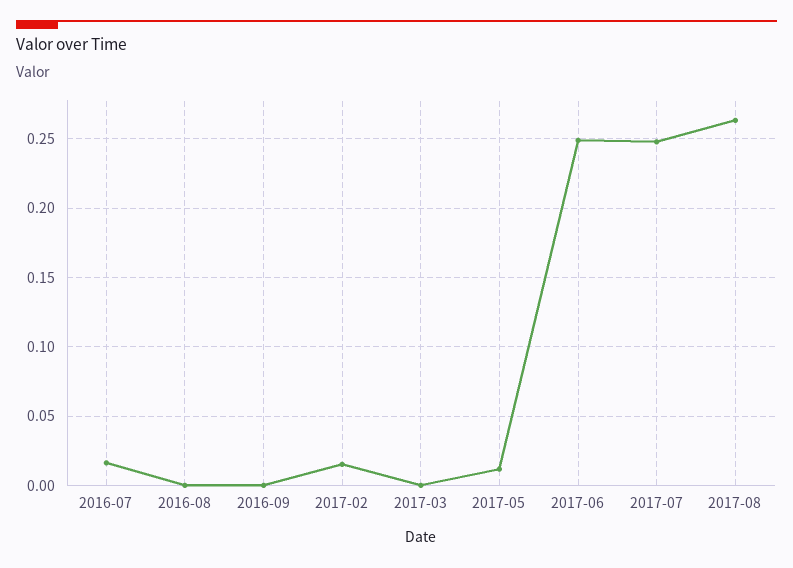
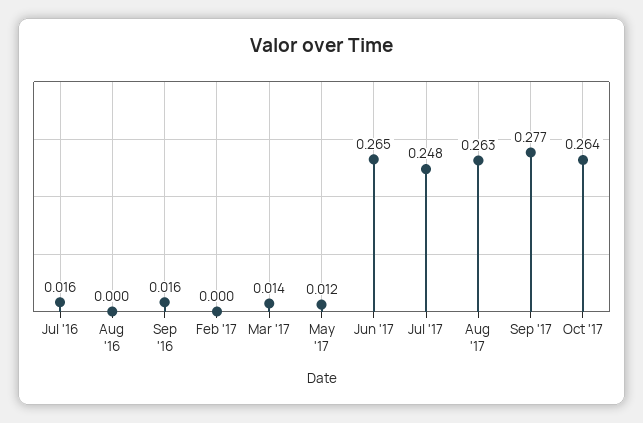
2016-09: 0 -> 0.016
2017-02: 0.015 -> 0
2017-03: 0 -> 0.014
2017-06: 0.25 -> 0.265
Sep '17: none -> 0.277
Oct '17: none -> 0.264

